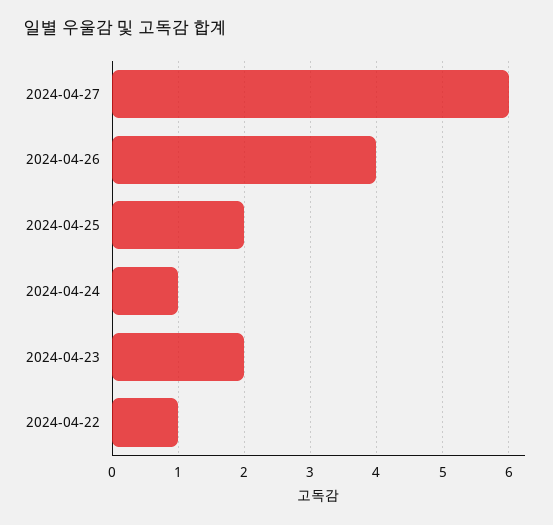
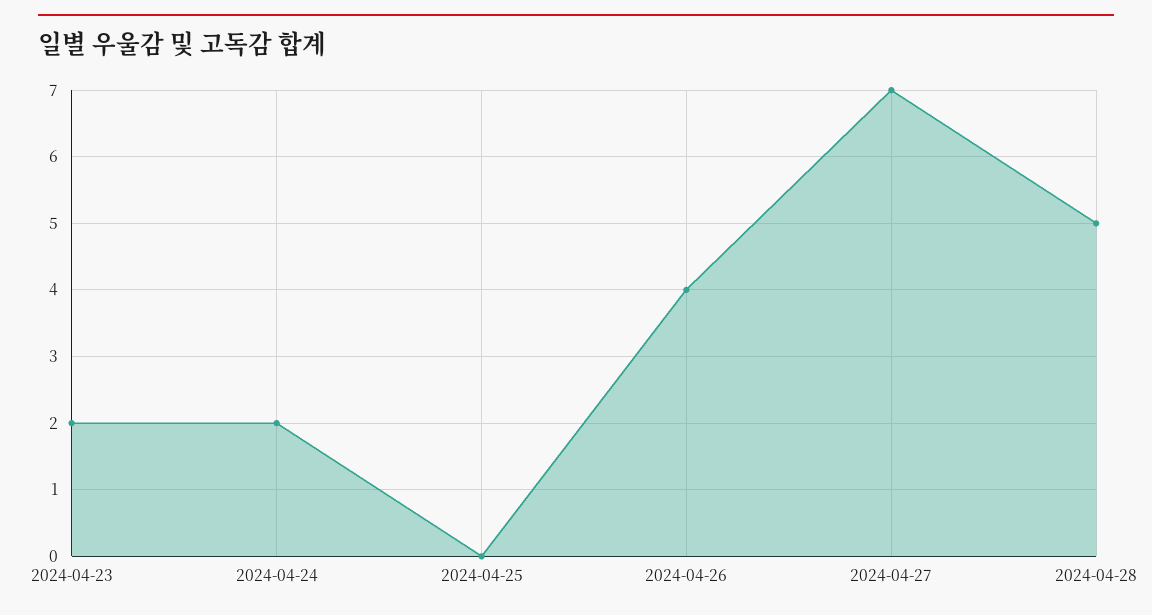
2024-04-27: 6 -> 7
2024-04-25: 2 -> 0
2024-04-24: 1 -> 2
2024-04-22: 1 -> none
2024-04-28: none -> 5

